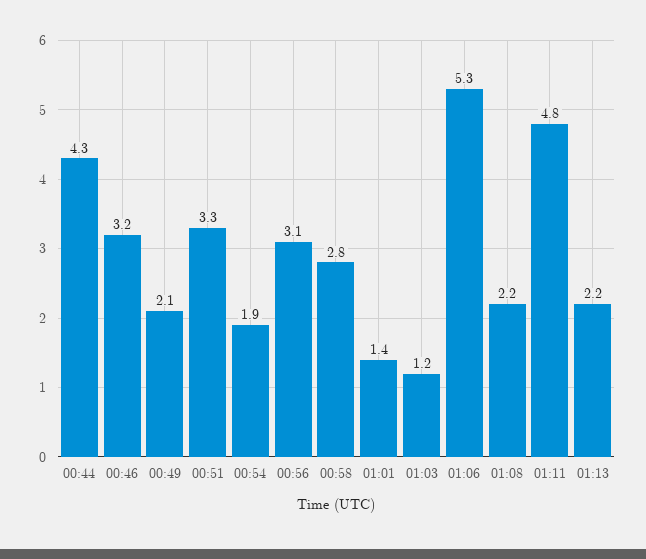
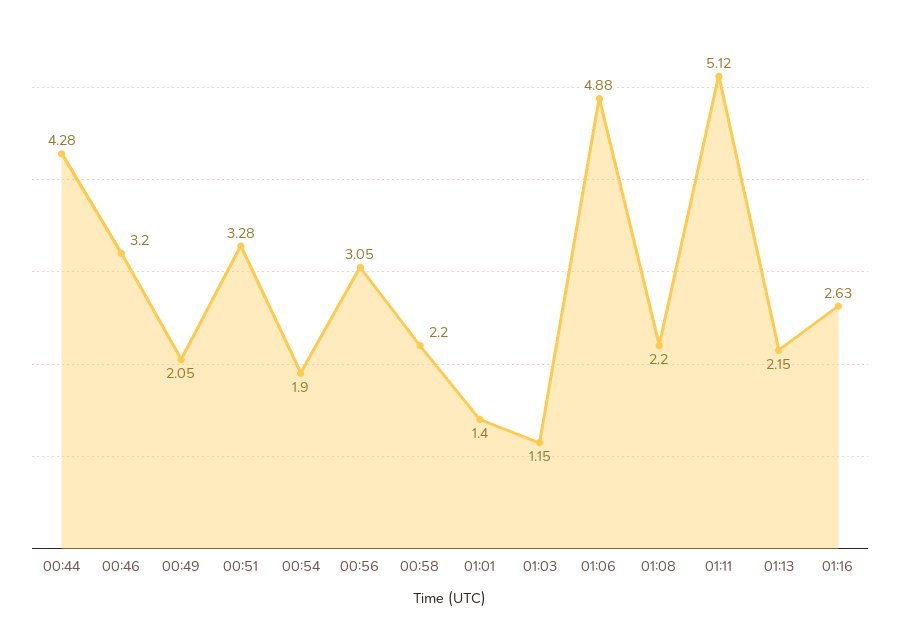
00:58: 2.8 -> 2.2
01:06: 5.3 -> 4.88
01:11: 4.8 -> 5.12
01:16: none -> 2.63

